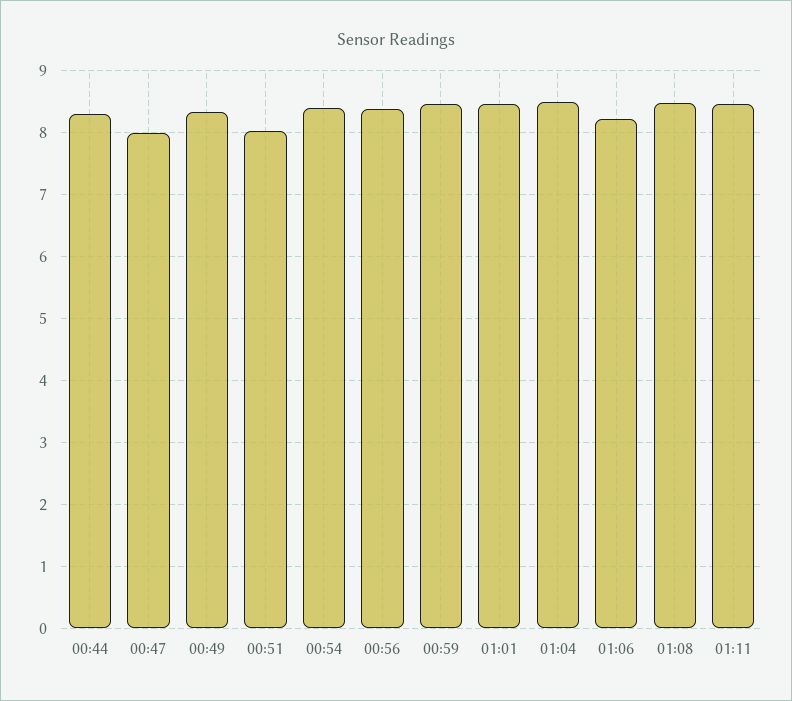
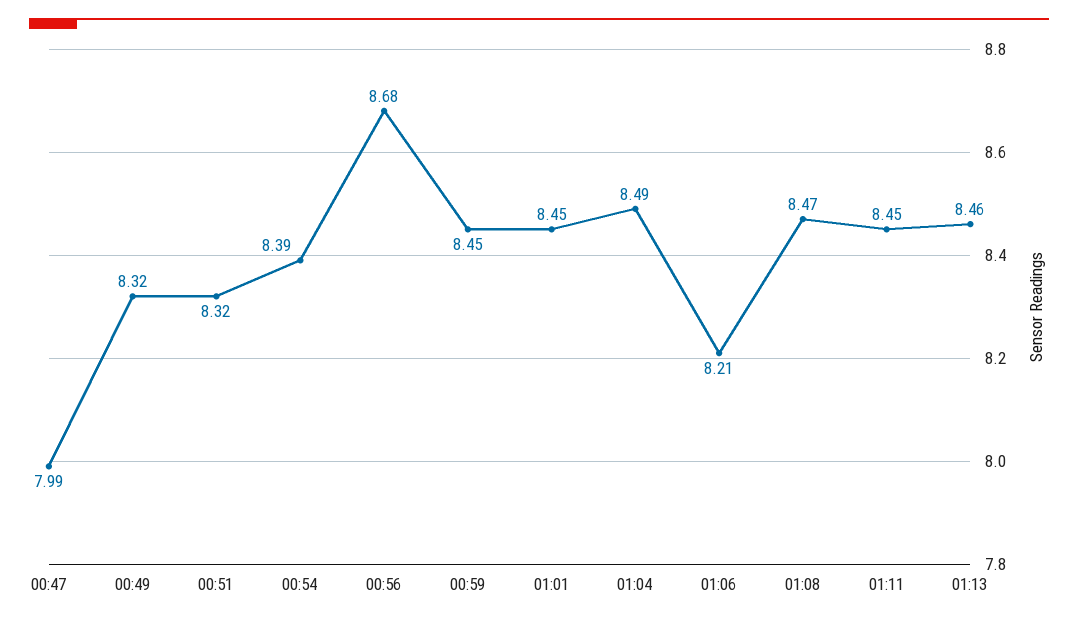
00:44: 8.3 -> none
00:51: 8 -> 8.32
00:56: 8.4 -> 8.68
01:13: none -> 8.46

